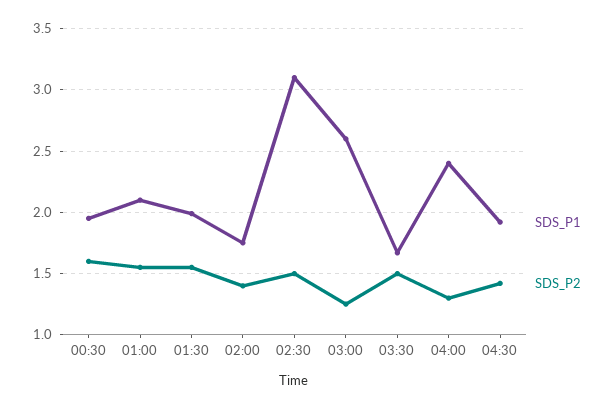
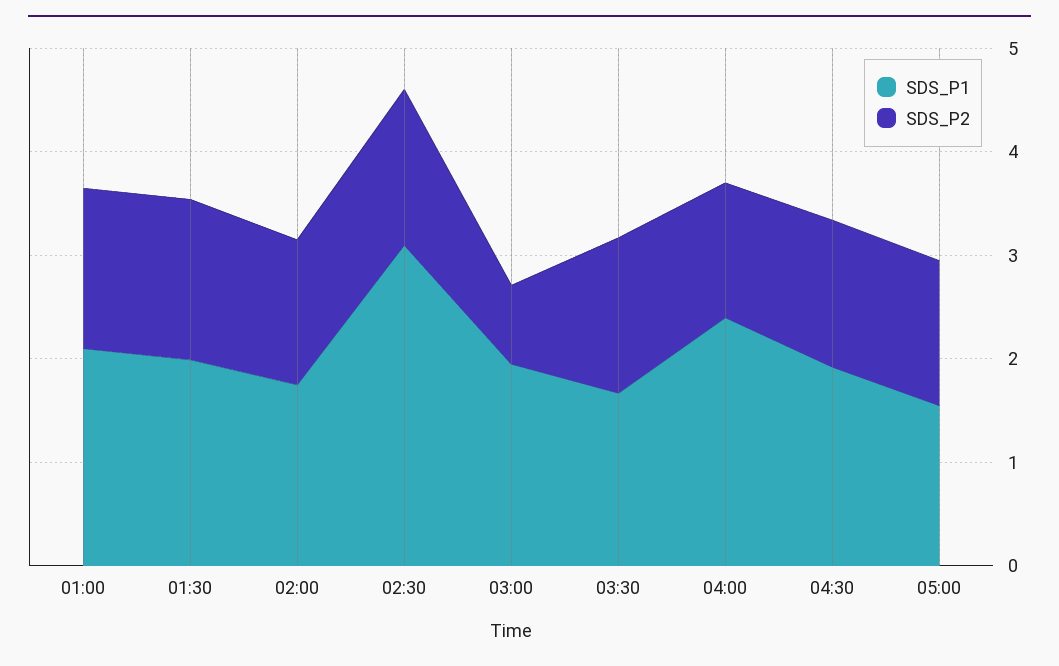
SDS_P1, 00:30: 1.95 -> none
SDS_P2, 00:30: 1.6 -> none
SDS_P1, 03:00: 2.6 -> 2
SDS_P2, 03:00: 1.25 -> 0.8
SDS_P1, 05:00: none -> 1.6
SDS_P2, 05:00: none -> 1.4

